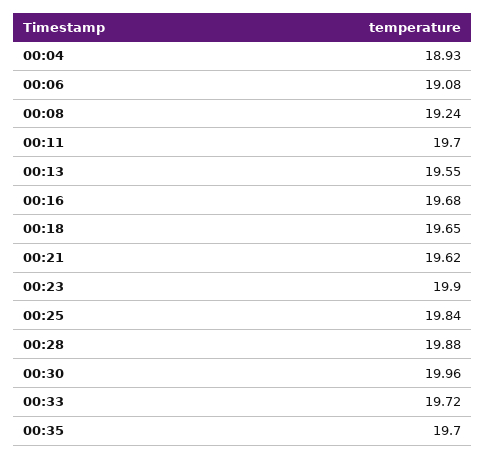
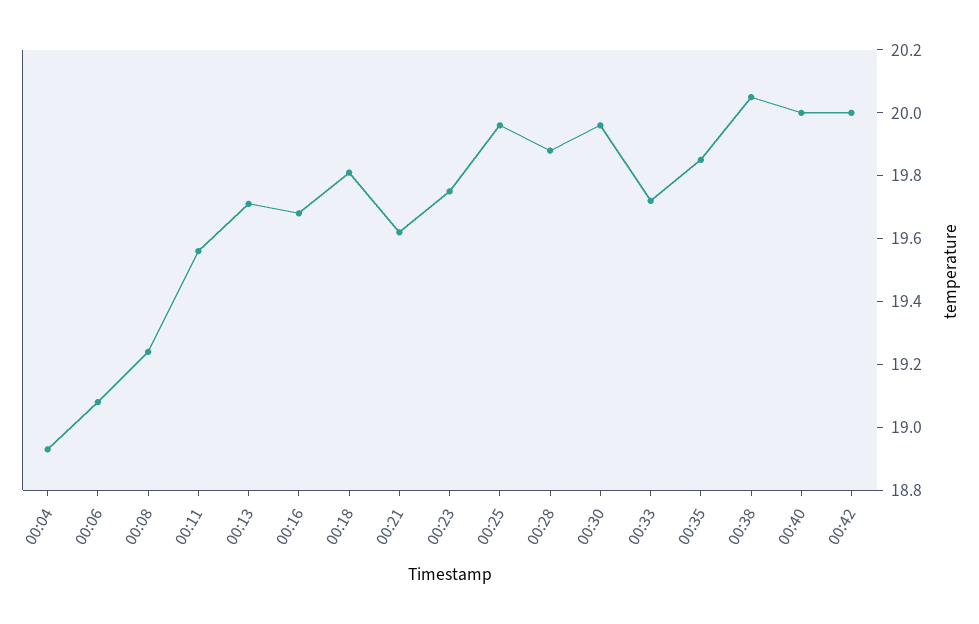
00:11: 19.7 -> 19.55
00:13: 19.55 -> 19.7
00:18: 19.65 -> 19.8
00:23: 19.9 -> 19.75
00:25: 19.84 -> 19.95
00:35: 19.7 -> 19.85
00:38: none -> 20.05
00:40: none -> 20
00:42: none -> 20

